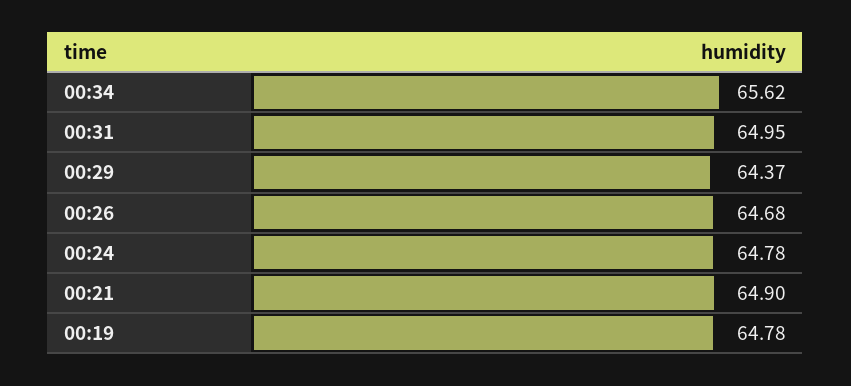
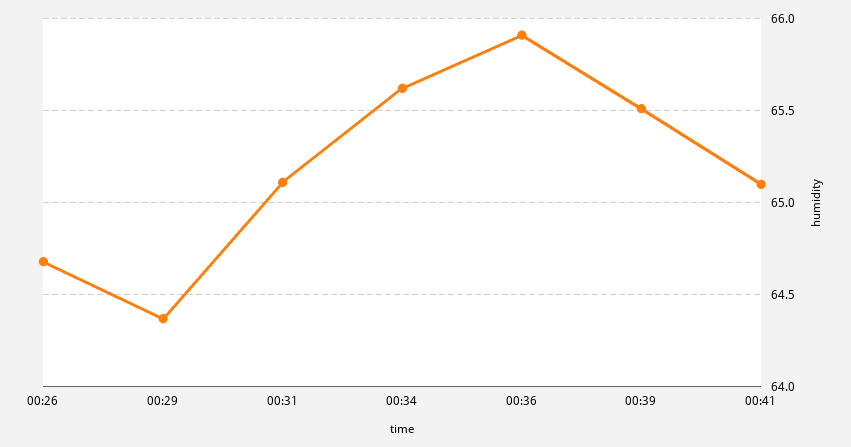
00:31: 64.95 -> 65.1
00:24: 64.78 -> none
00:21: 64.9 -> none
00:19: 64.78 -> none
00:36: none -> 65.9
00:39: none -> 65.5
00:41: none -> 65.1

